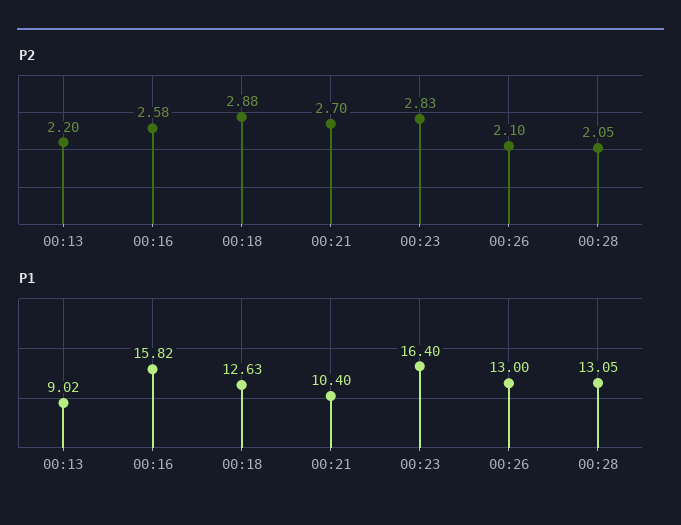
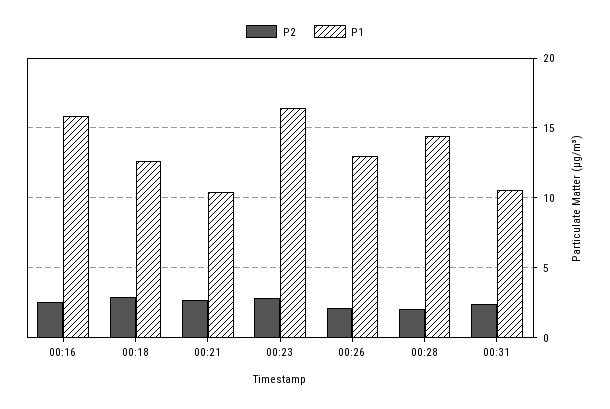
P2, 00:13: 2.2 -> none
P1, 00:13: 9.02 -> none
P1, 00:28: 13.05 -> 14.5
P2, 00:31: none -> 2.5
P1, 00:31: none -> 10.5

